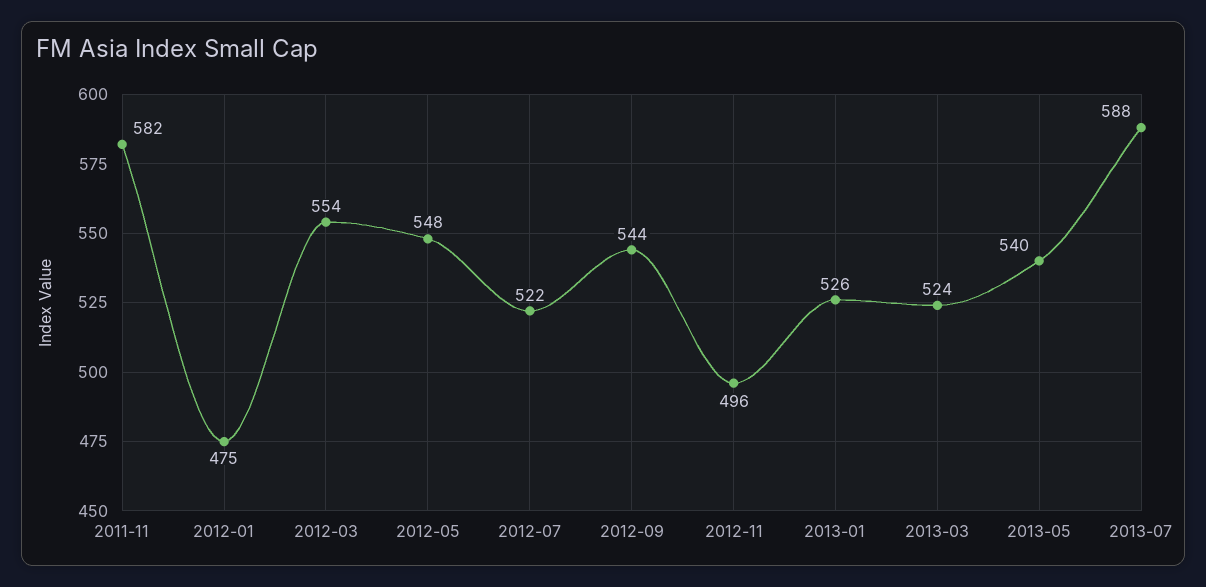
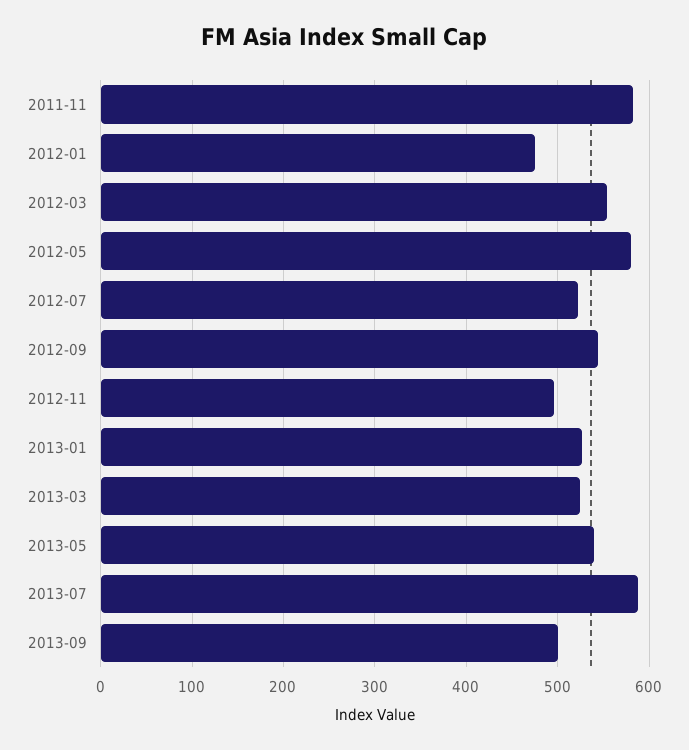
2012-05: 548 -> 580
2013-09: none -> 500

